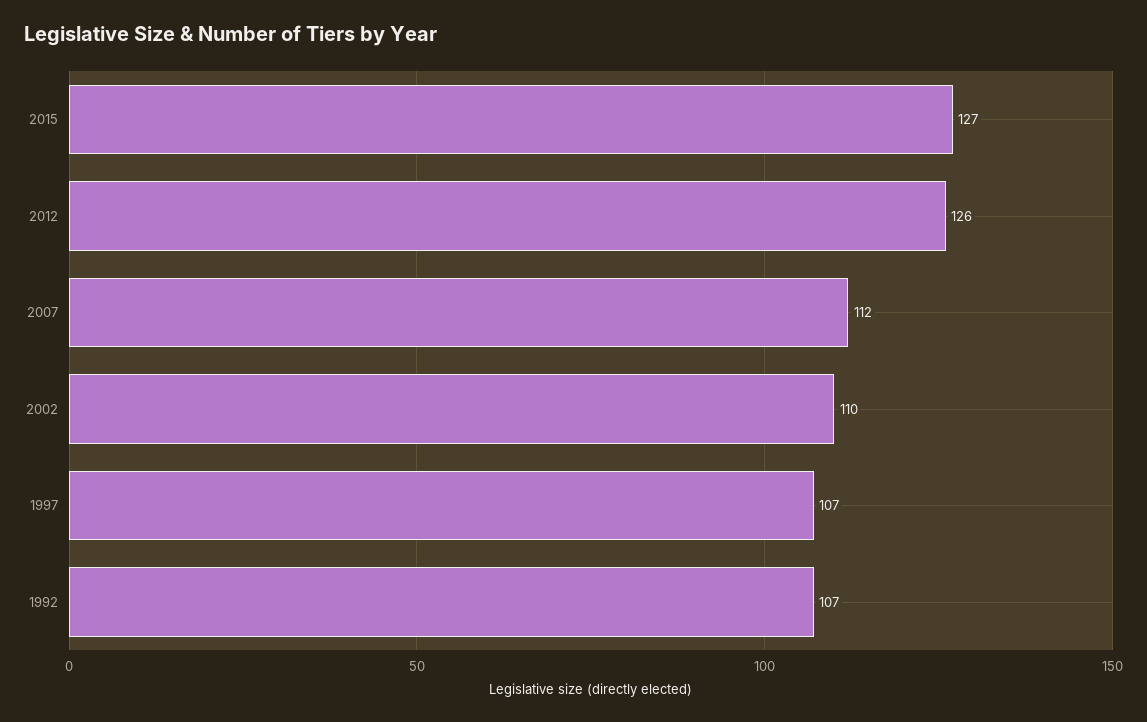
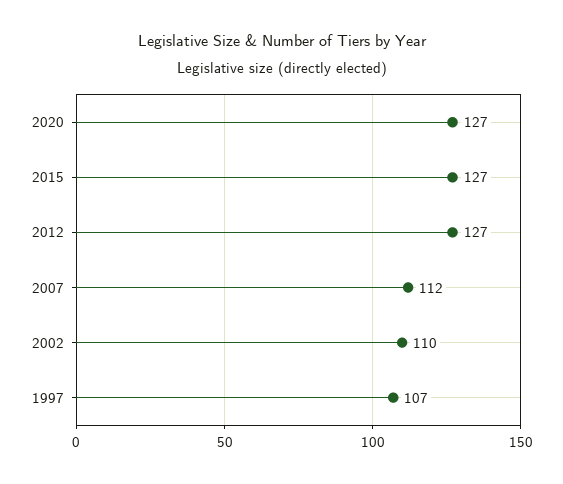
2012: 126 -> 127
1992: 107 -> none
2020: none -> 127

